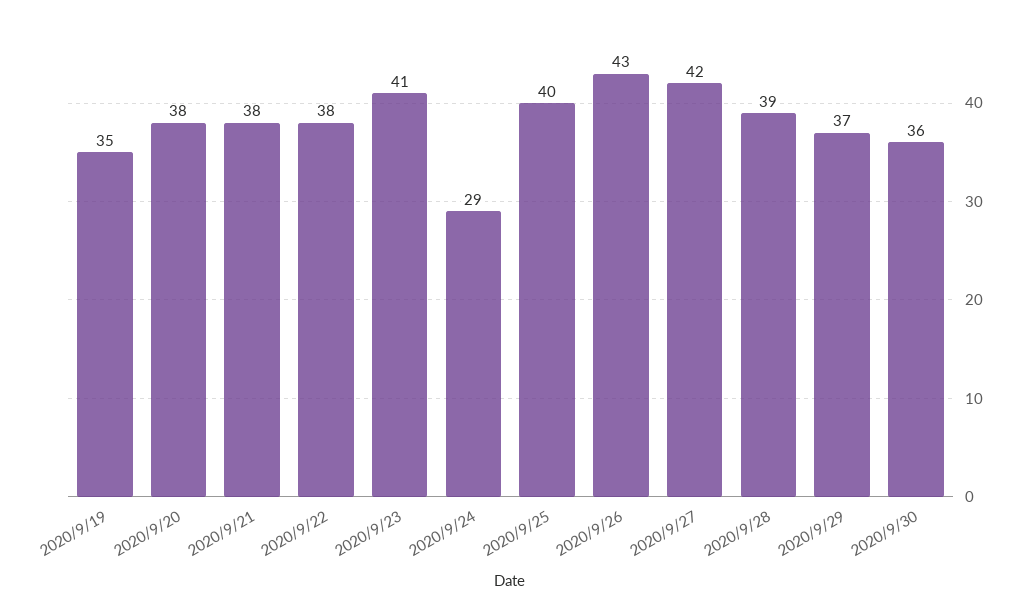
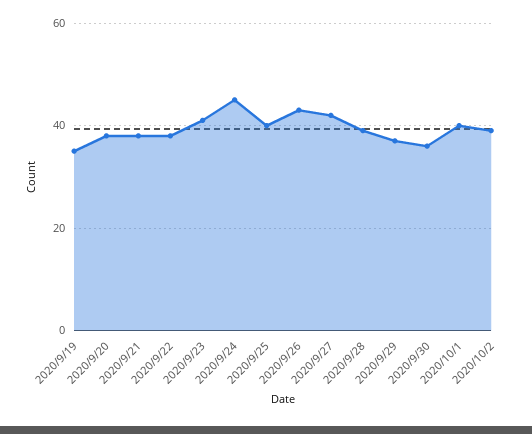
2020/9/24: 29 -> 45
2020/10/1: none -> 40
2020/10/2: none -> 40

